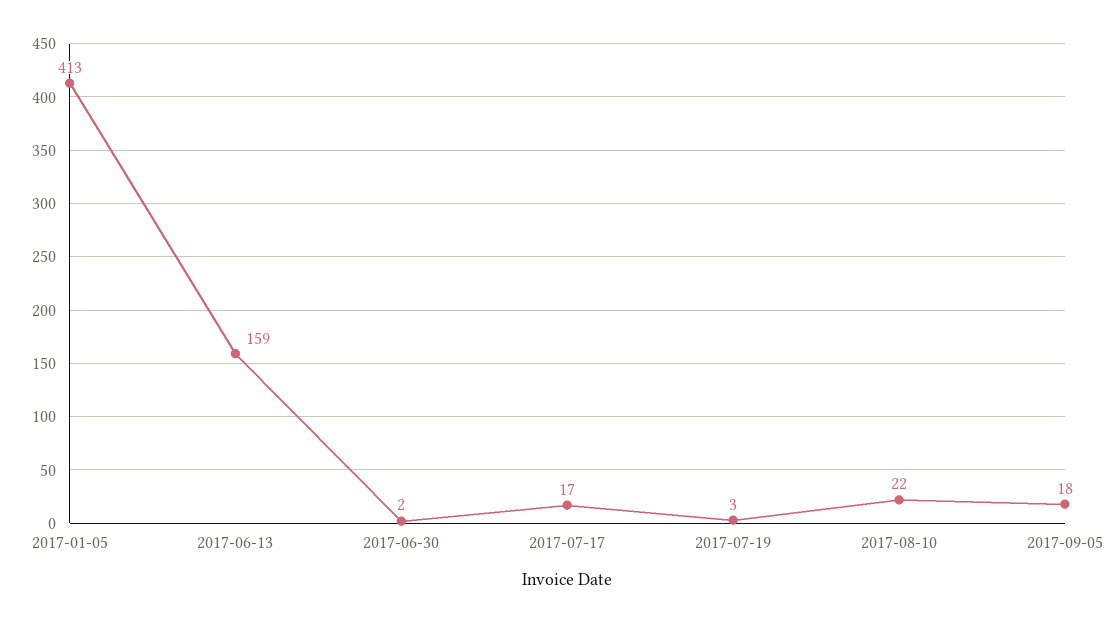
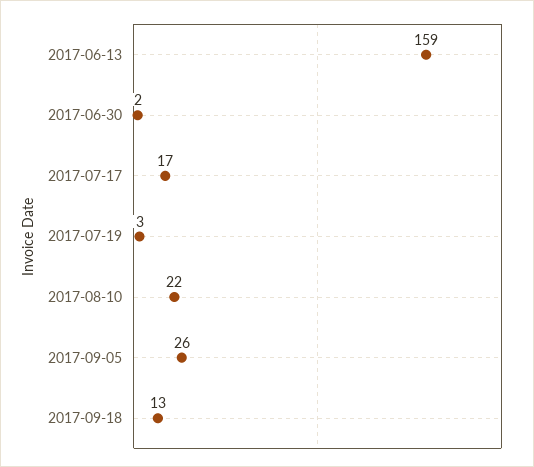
2017-01-05: 413 -> none
2017-09-05: 18 -> 26
2017-09-18: none -> 13

